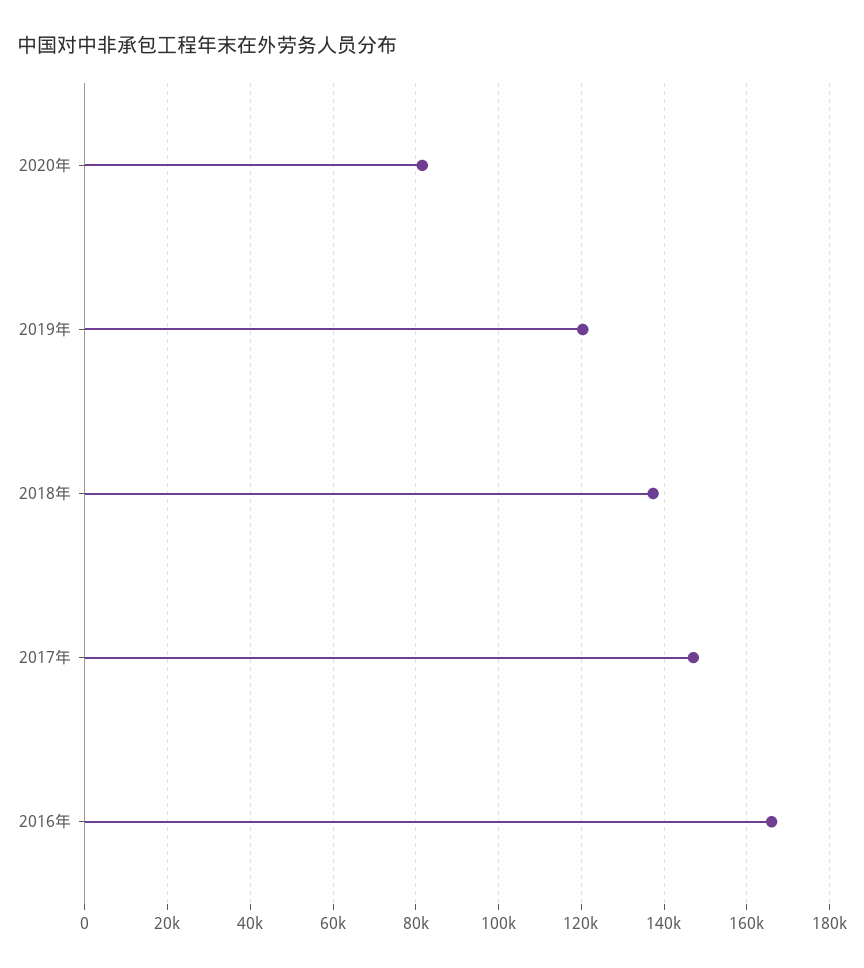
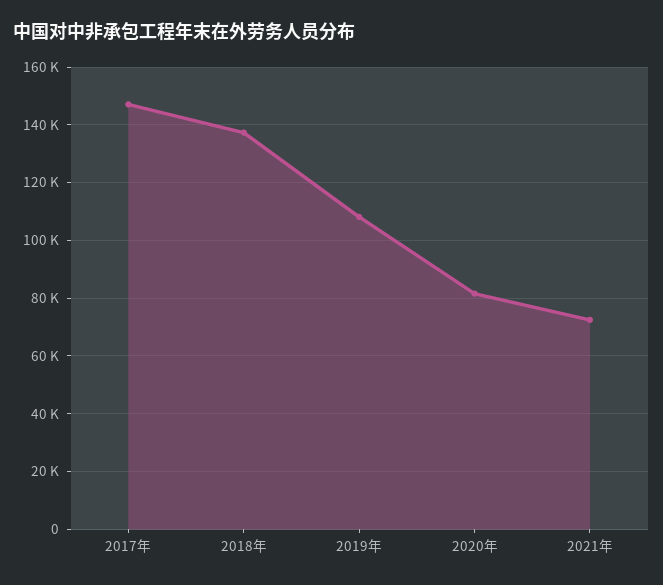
2019年: 120000 -> 107500
2016年: 166000 -> none
2021年: none -> 72500

